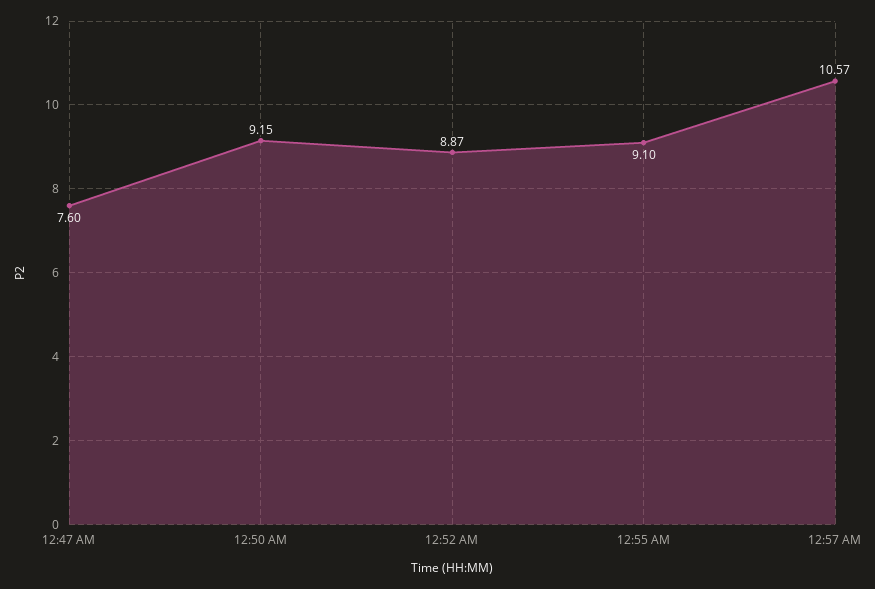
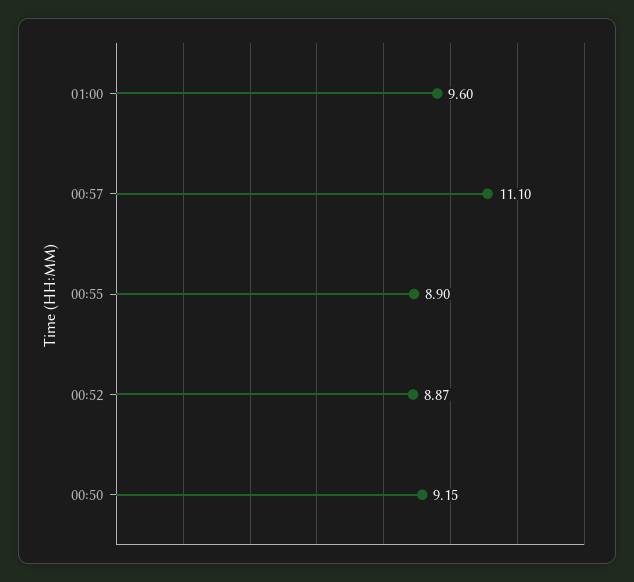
12:47 AM: 7.6 -> none
12:55 AM: 9.1 -> 8.9
12:57 AM: 10.57 -> 11.1
01:00: none -> 9.6

